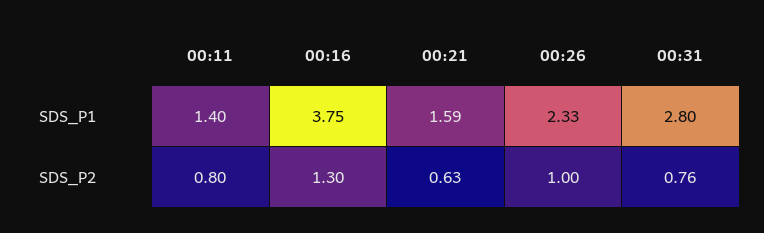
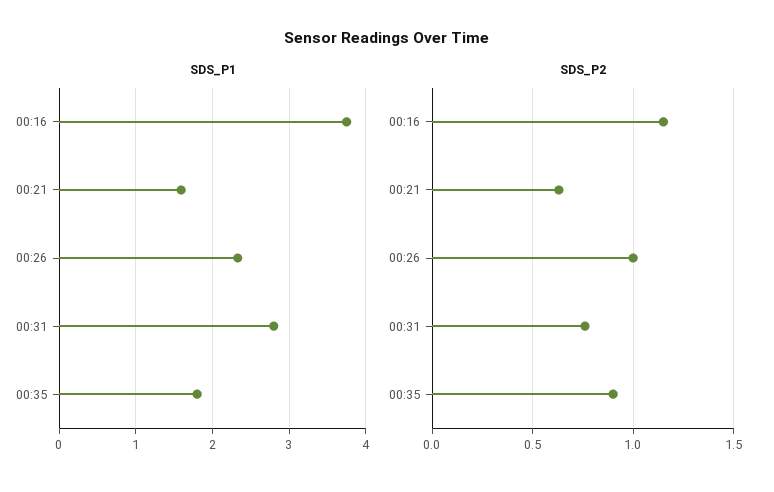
SDS_P1, 00:11: 1.4 -> none
SDS_P2, 00:11: 0.8 -> none
SDS_P2, 00:16: 1.3 -> 1.15
SDS_P1, 00:35: none -> 1.8
SDS_P2, 00:35: none -> 0.9

